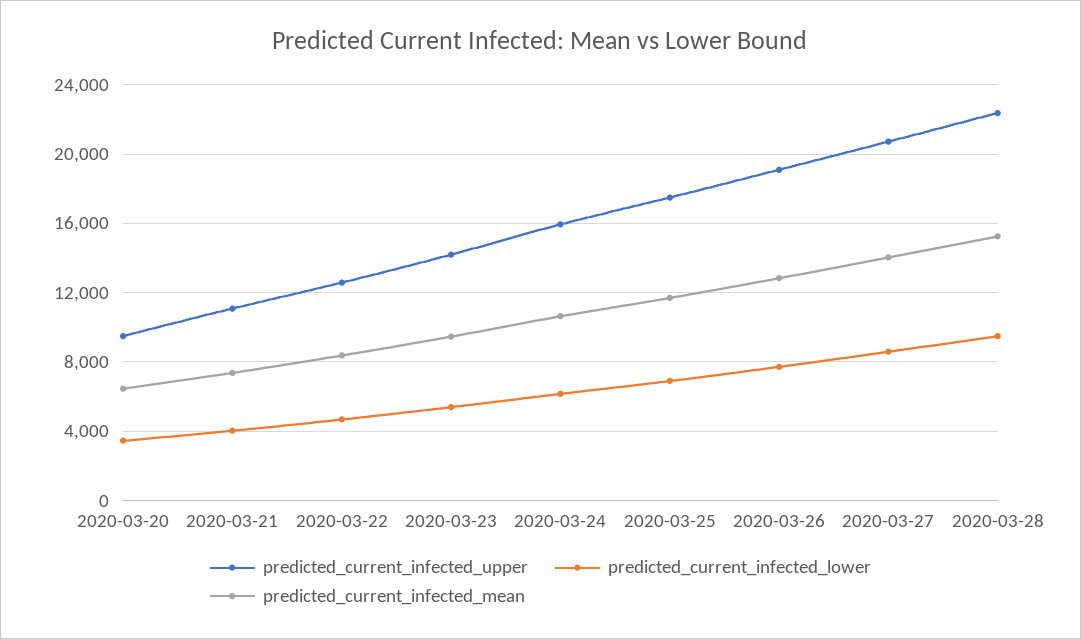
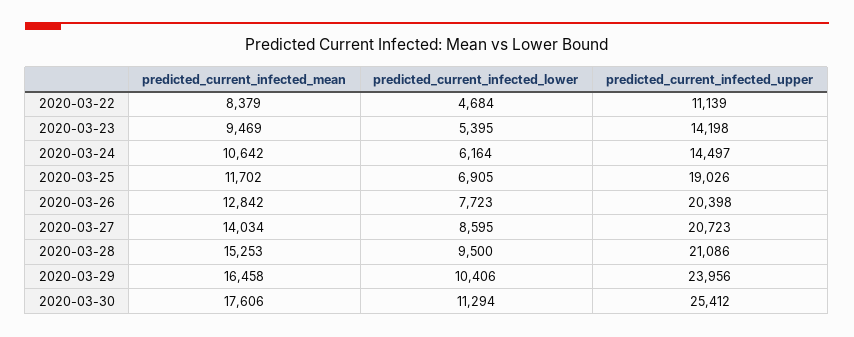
predicted_current_infected_upper, 2020-03-20: 9500 -> none
predicted_current_infected_lower, 2020-03-20: 3500 -> none
predicted_current_infected_mean, 2020-03-20: 6500 -> none
predicted_current_infected_upper, 2020-03-21: 11000 -> none
predicted_current_infected_lower, 2020-03-21: 4000 -> none
predicted_current_infected_mean, 2020-03-21: 7500 -> none
predicted_current_infected_upper, 2020-03-22: 12500 -> 11139
predicted_current_infected_upper, 2020-03-24: 16000 -> 14497
predicted_current_infected_upper, 2020-03-25: 17500 -> 19026
predicted_current_infected_upper, 2020-03-26: 19000 -> 20398
predicted_current_infected_upper, 2020-03-28: 22500 -> 21086
predicted_current_infected_mean, 2020-03-29: none -> 16458
predicted_current_infected_lower, 2020-03-29: none -> 10406
predicted_current_infected_upper, 2020-03-29: none -> 23956
predicted_current_infected_mean, 2020-03-30: none -> 17606
predicted_current_infected_lower, 2020-03-30: none -> 11294
predicted_current_infected_upper, 2020-03-30: none -> 25412

